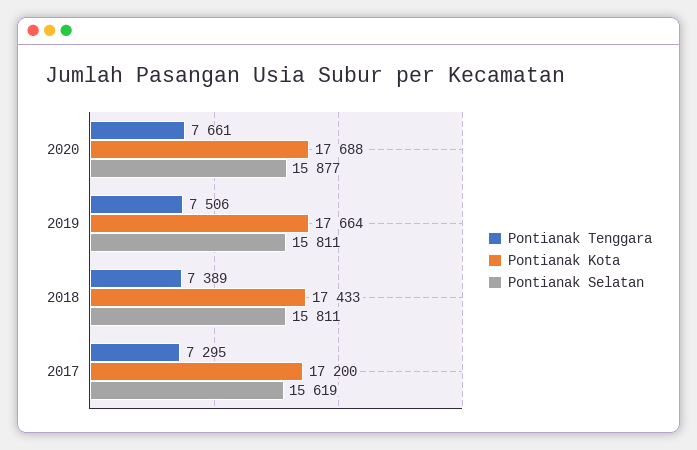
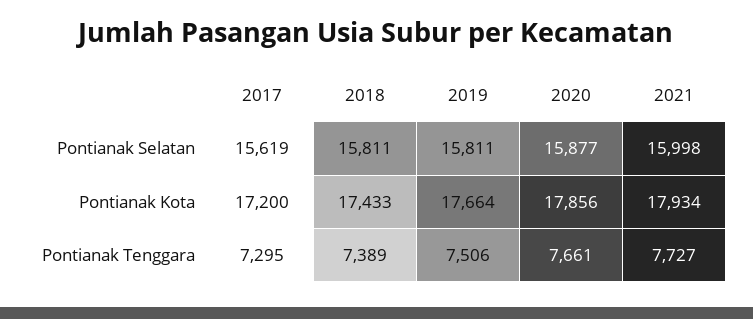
Pontianak Kota, 2020: 17688 -> 17856
Pontianak Selatan, 2021: none -> 15998
Pontianak Kota, 2021: none -> 17934
Pontianak Tenggara, 2021: none -> 7727

